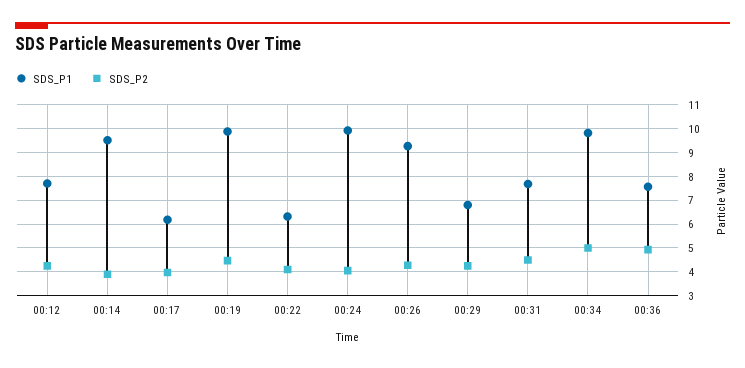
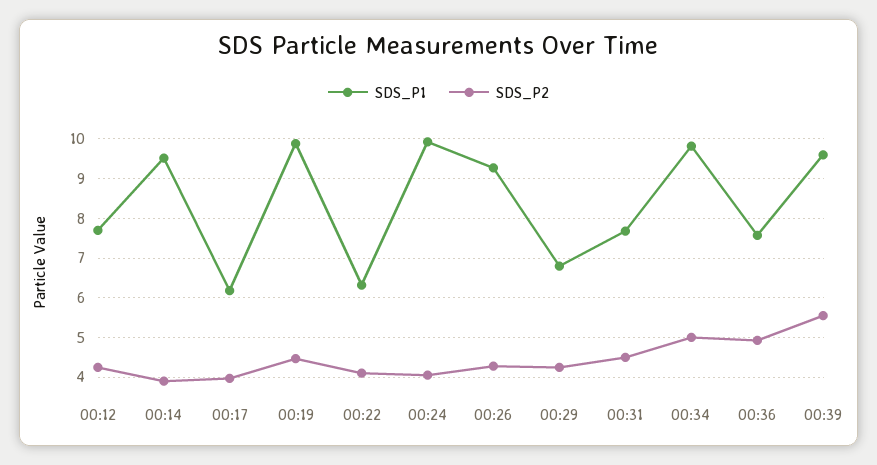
SDS_P1, 00:39: none -> 9.6
SDS_P2, 00:39: none -> 5.6

